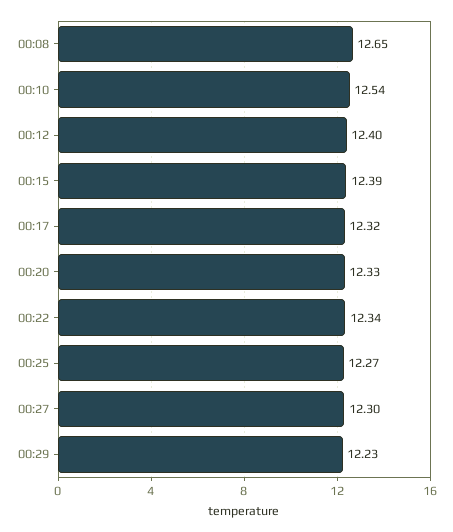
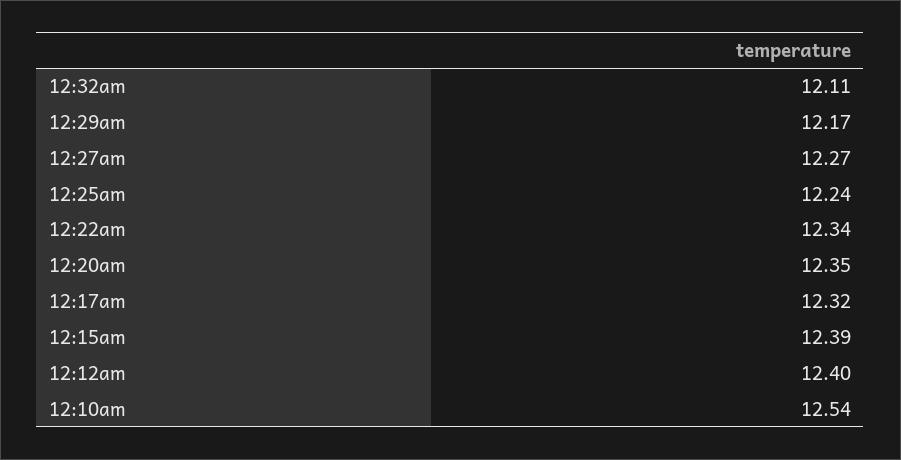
00:08: 12.65 -> none
00:20: 12.33 -> 12.35
00:25: 12.27 -> 12.24
00:27: 12.3 -> 12.27
00:29: 12.23 -> 12.17
12:32am: none -> 12.11

